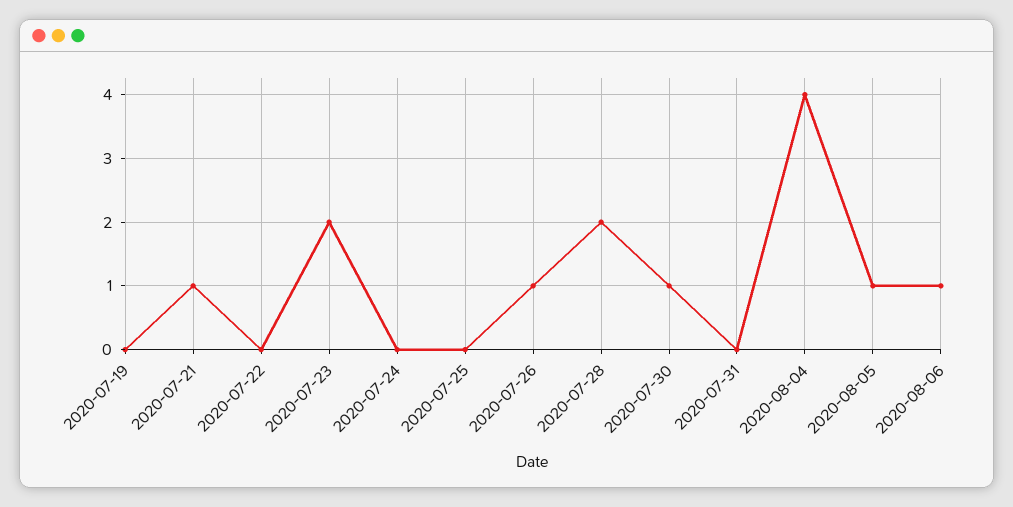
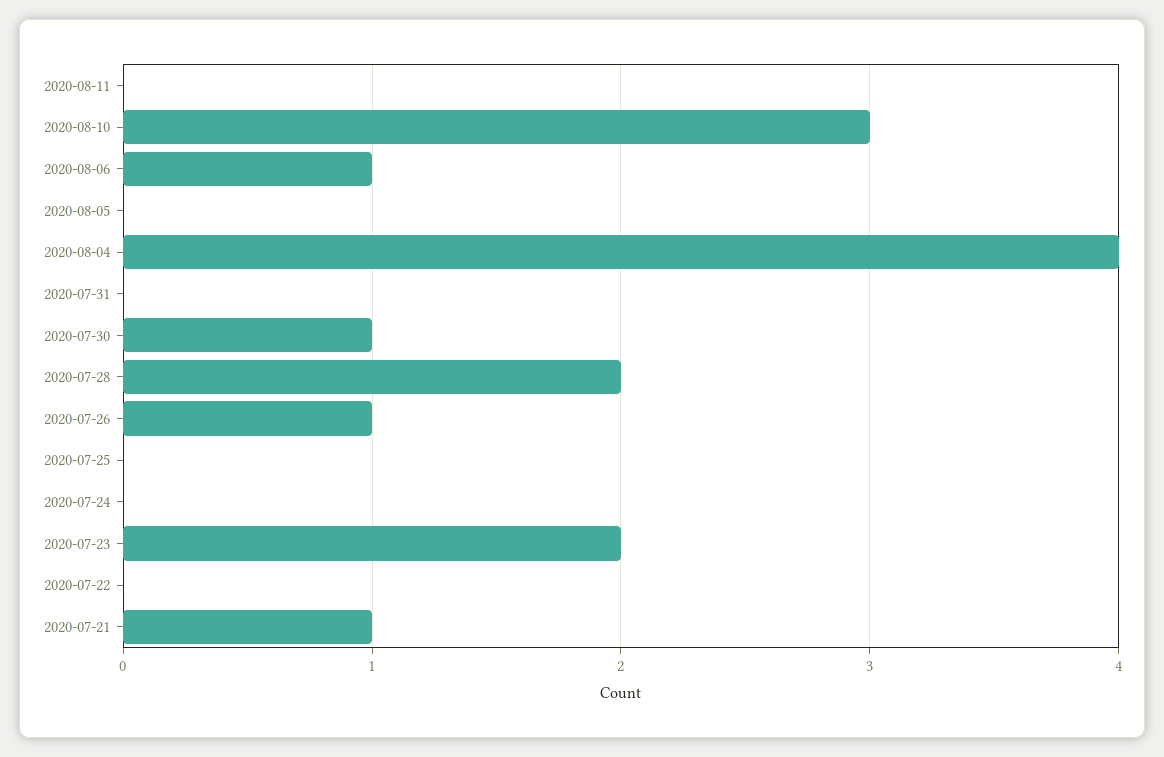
2020-07-19: 0 -> none
2020-08-05: 1 -> 0
2020-08-11: none -> 0
2020-08-10: none -> 3

